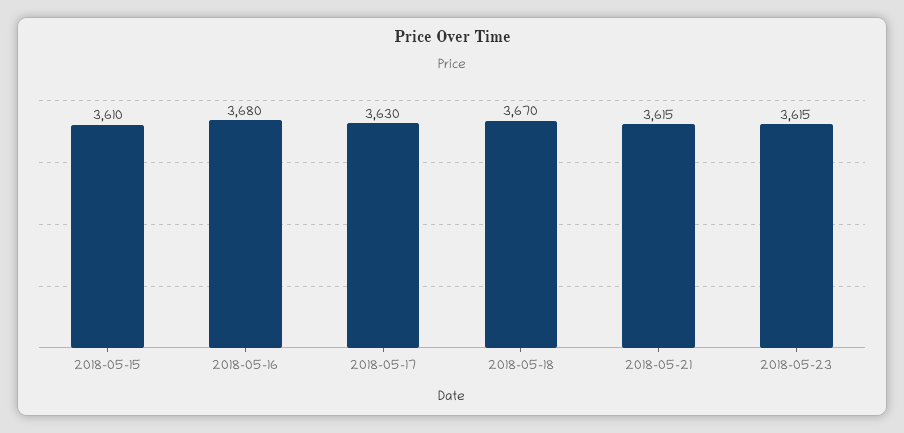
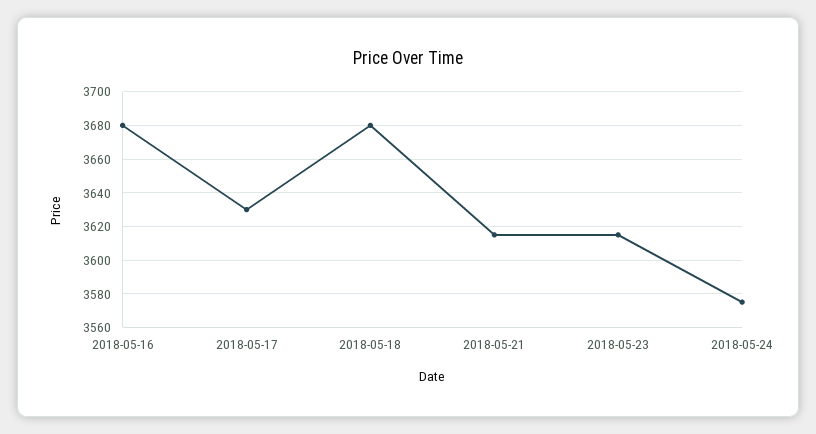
2018-05-15: 3610 -> none
2018-05-18: 3670 -> 3680
2018-05-24: none -> 3575

